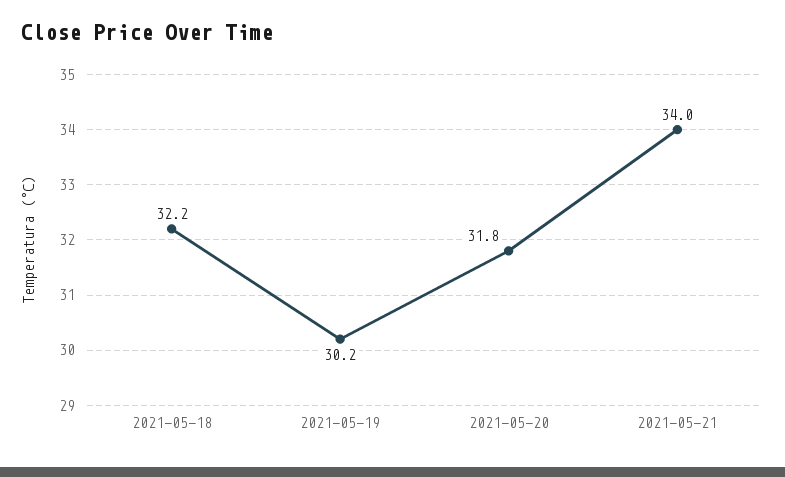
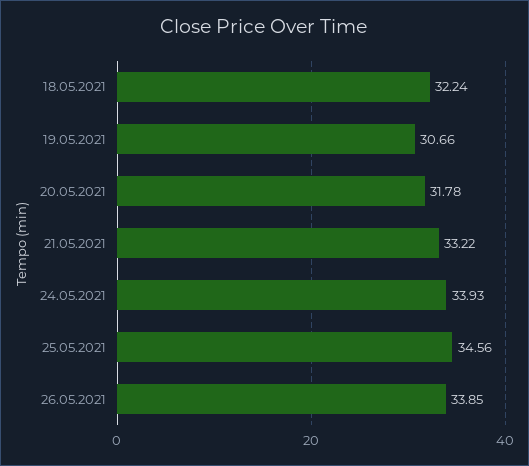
2021-05-19: 30.2 -> 30.66
2021-05-21: 34 -> 33.22
24.05.2021: none -> 33.93
25.05.2021: none -> 34.56
26.05.2021: none -> 33.85

